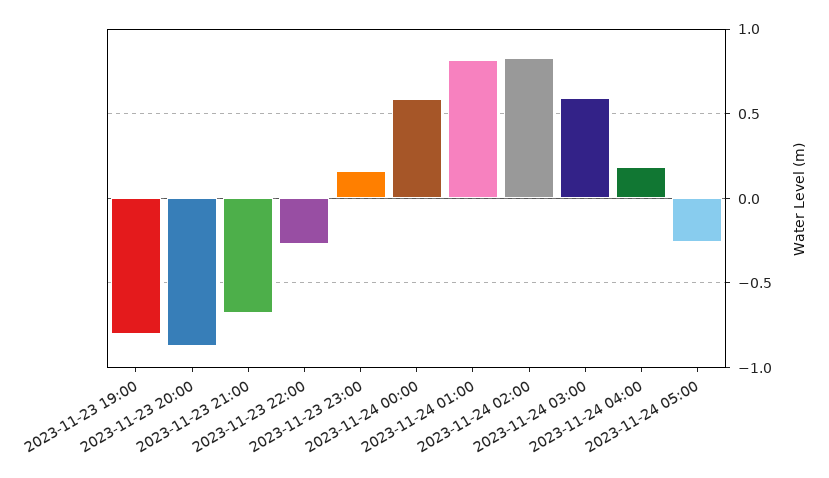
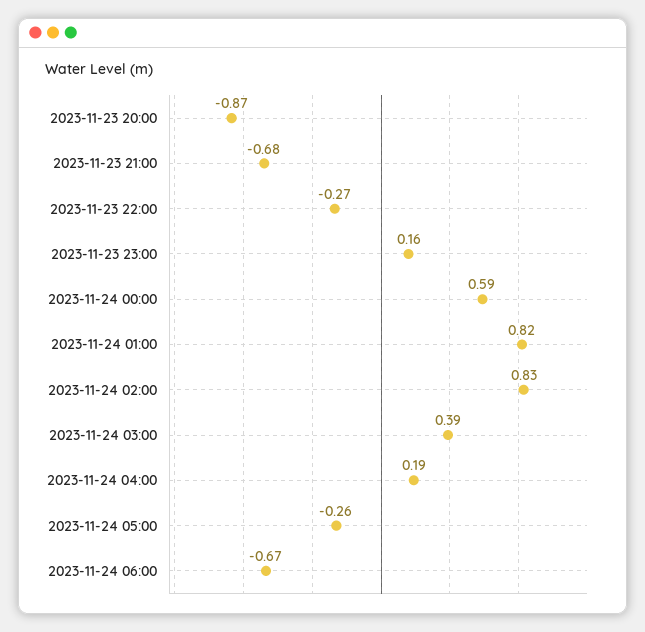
2023-11-23 19:00: -0.8 -> none
2023-11-24 03:00: 0.6 -> 0.39
2023-11-24 06:00: none -> -0.67

